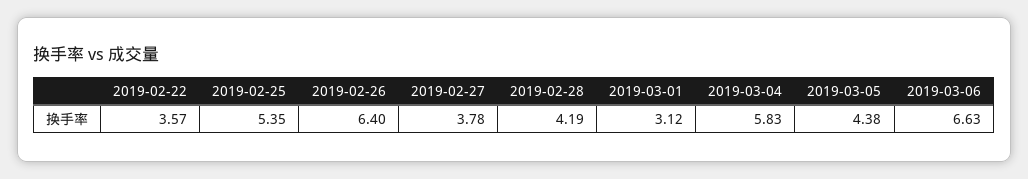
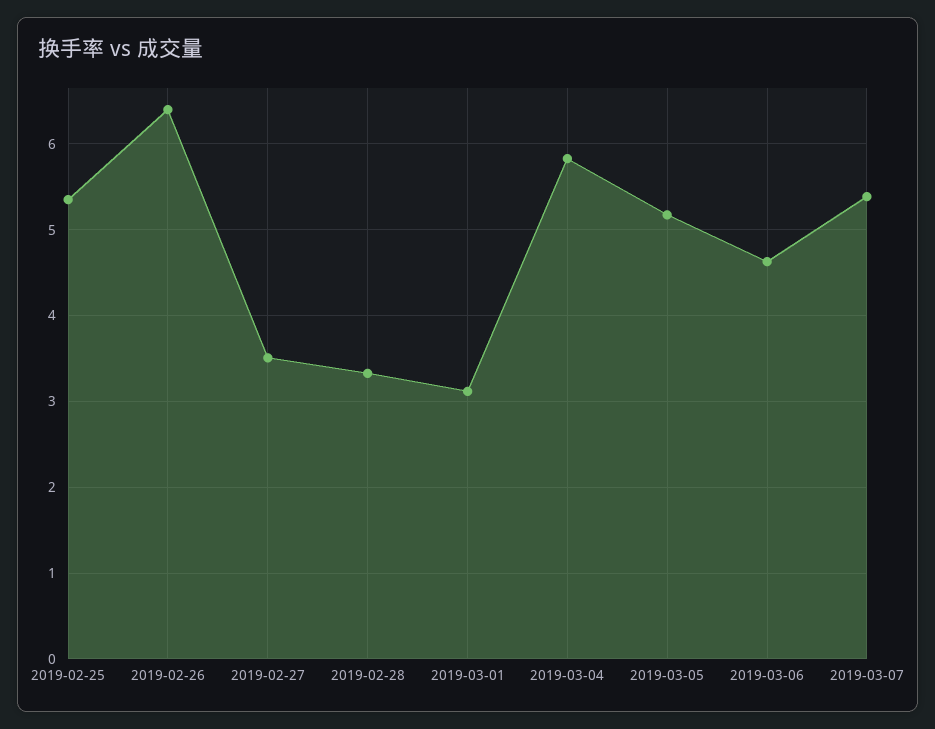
2019-02-22: 3.57 -> none
2019-02-27: 3.78 -> 3.5
2019-02-28: 4.19 -> 3.3
2019-03-05: 4.38 -> 5.2
2019-03-06: 6.63 -> 4.6
2019-03-07: none -> 5.4

